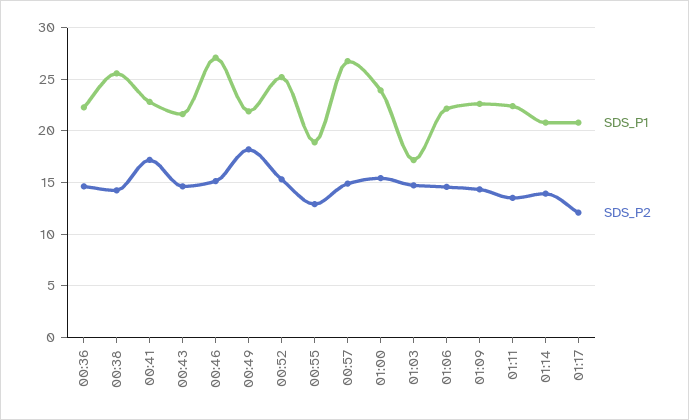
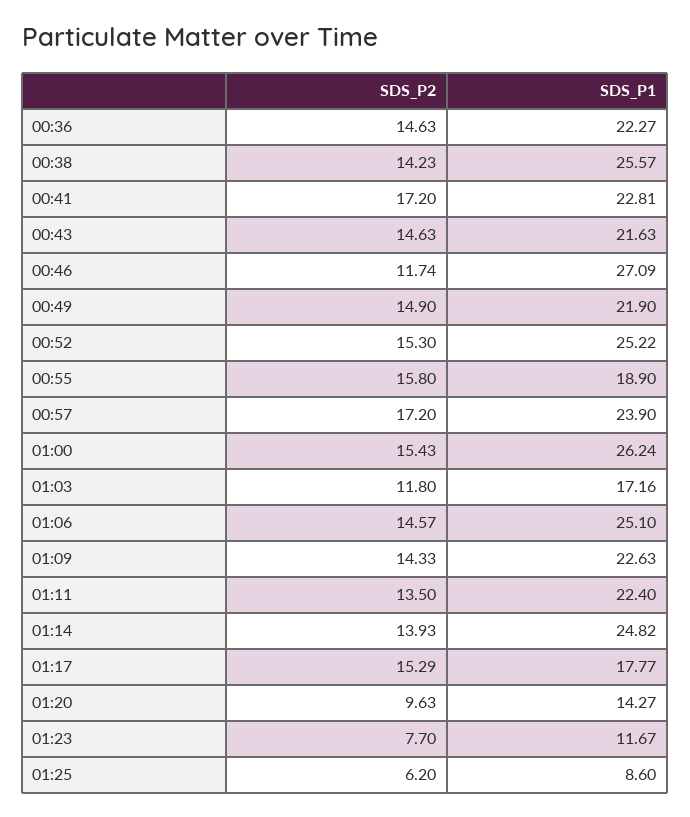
SDS_P2, 00:46: 15 -> 11.74
SDS_P2, 00:49: 18 -> 14.9
SDS_P2, 00:55: 13 -> 15.8
SDS_P1, 00:57: 27 -> 23.9
SDS_P2, 00:57: 15 -> 17.2
SDS_P1, 01:00: 24 -> 26.24
SDS_P2, 01:03: 15 -> 11.8
SDS_P1, 01:06: 22 -> 25.1
SDS_P1, 01:14: 21 -> 24.82
SDS_P1, 01:17: 21 -> 17.77
SDS_P2, 01:17: 12 -> 15.29
SDS_P2, 01:20: none -> 9.63
SDS_P1, 01:20: none -> 14.27
SDS_P2, 01:23: none -> 7.7
SDS_P1, 01:23: none -> 11.67
SDS_P2, 01:25: none -> 6.2
SDS_P1, 01:25: none -> 8.6

